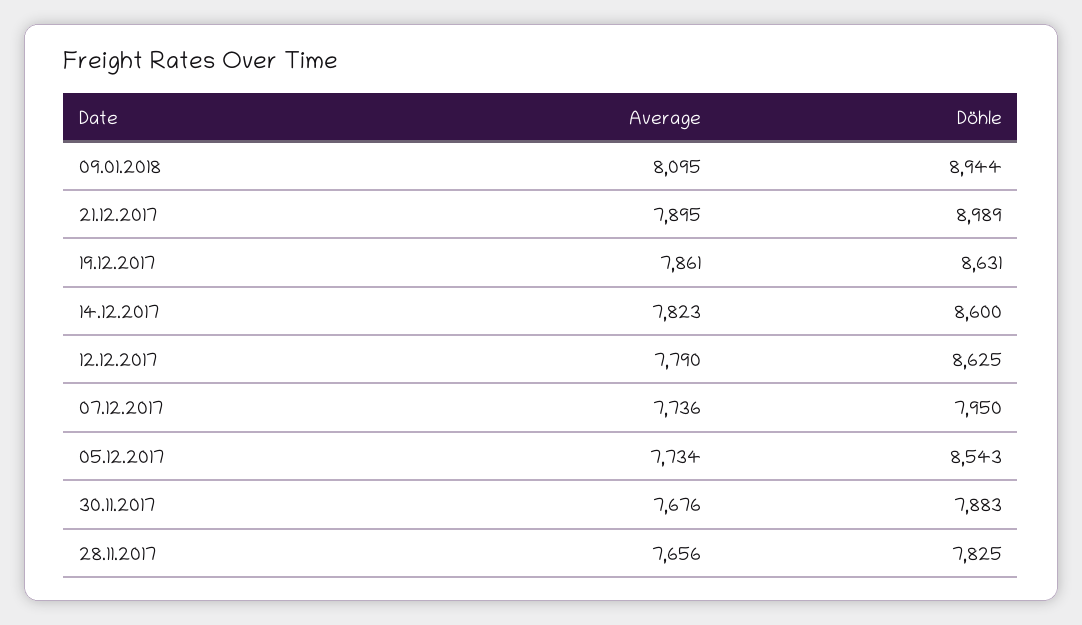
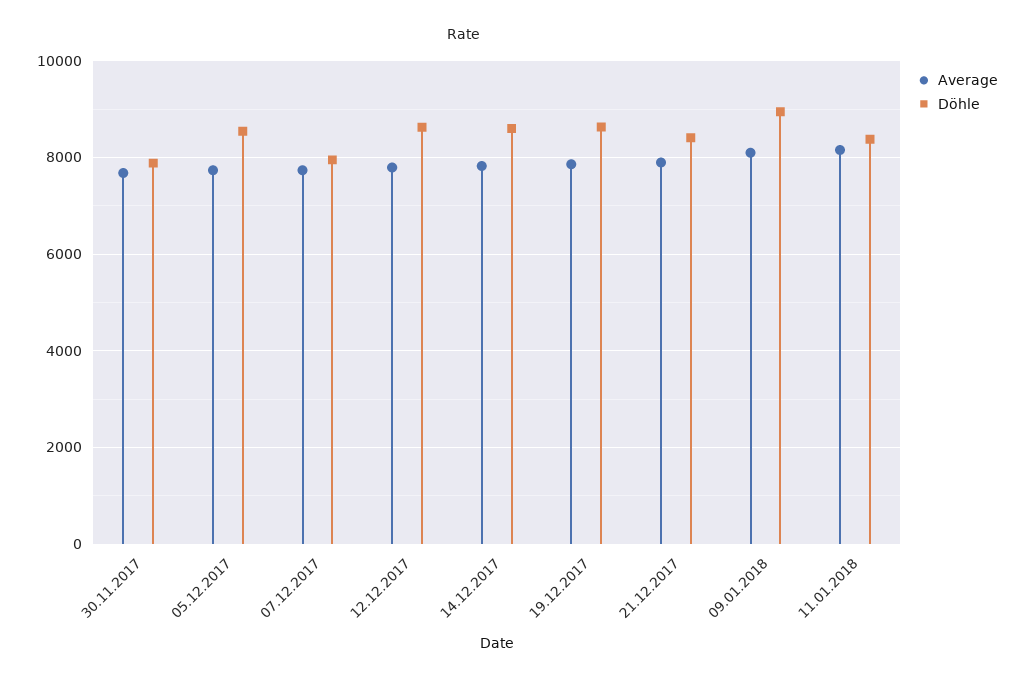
Döhle, 21.12.2017: 8989 -> 8400
Average, 28.11.2017: 7656 -> none
Döhle, 28.11.2017: 7825 -> none
Average, 11.01.2018: none -> 8200
Döhle, 11.01.2018: none -> 8400

